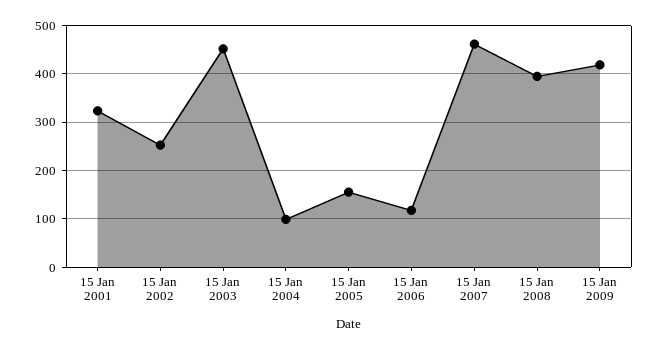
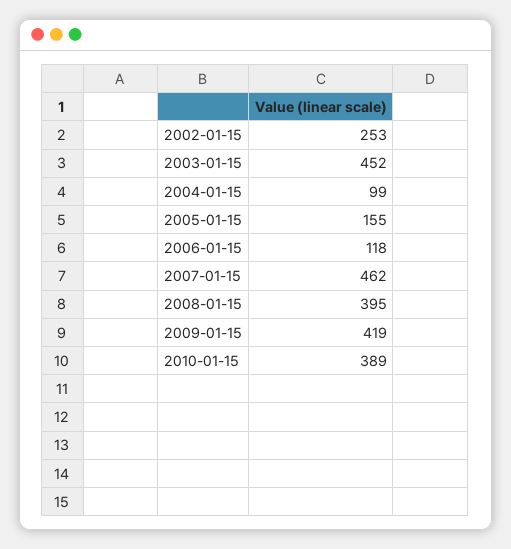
15 Jan 2001: 320 -> none
2010-01-15: none -> 389

